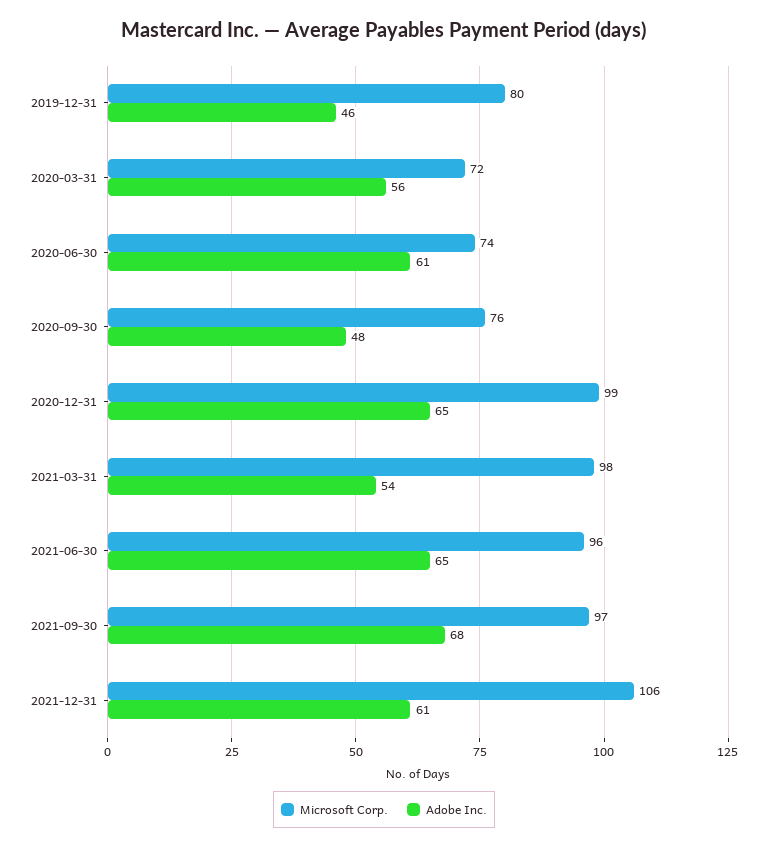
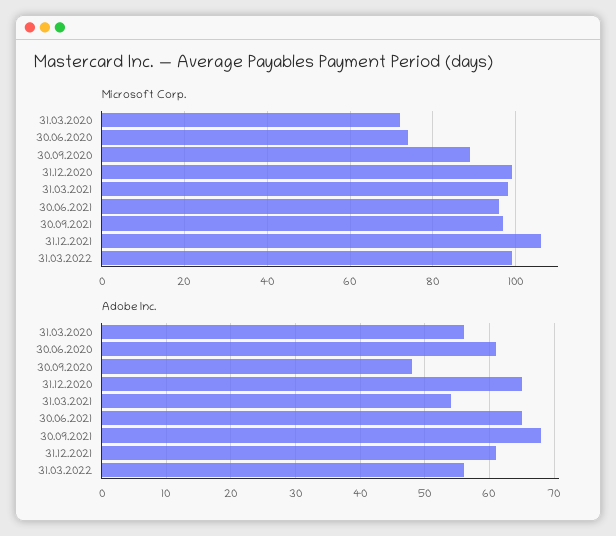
Microsoft Corp., 2019-12-31: 80 -> none
Adobe Inc., 2019-12-31: 46 -> none
Microsoft Corp., 2020-09-30: 76 -> 90
Microsoft Corp., 31.03.2022: none -> 100
Adobe Inc., 31.03.2022: none -> 56

